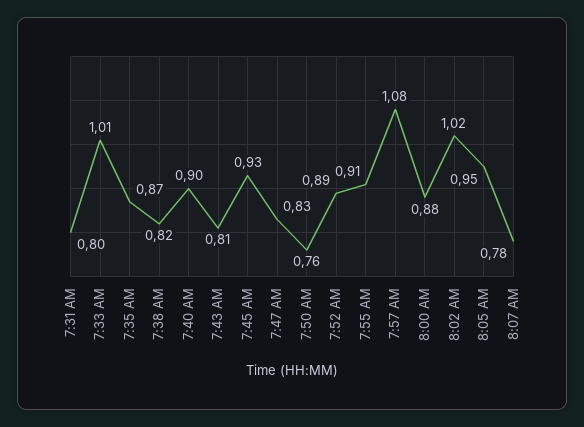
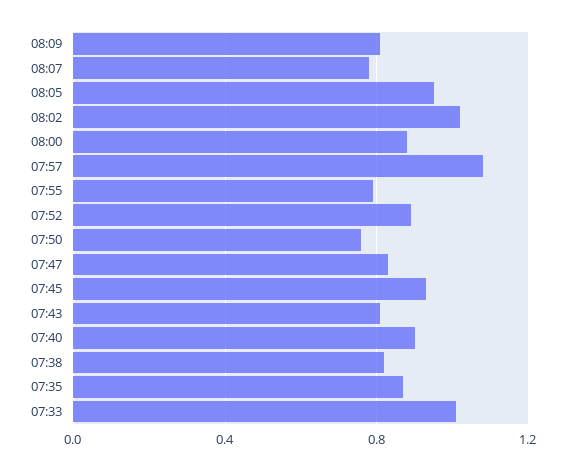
7:31 AM: 0.8 -> none
7:55 AM: 0.91 -> 0.8
08:09: none -> 0.8

